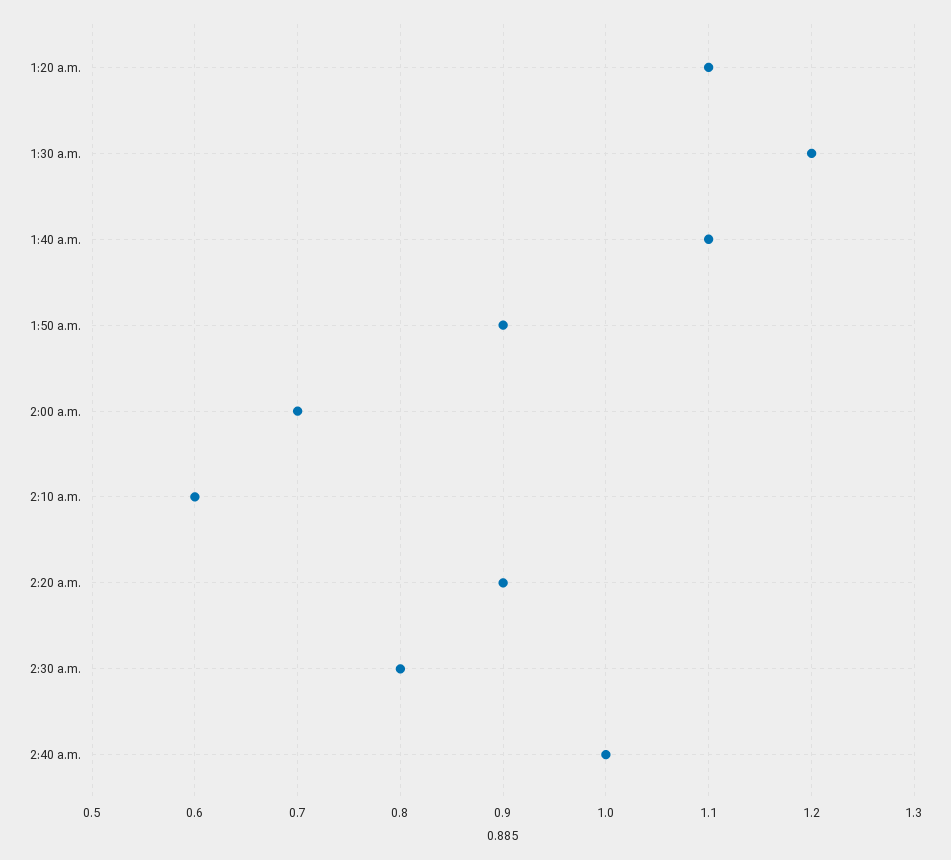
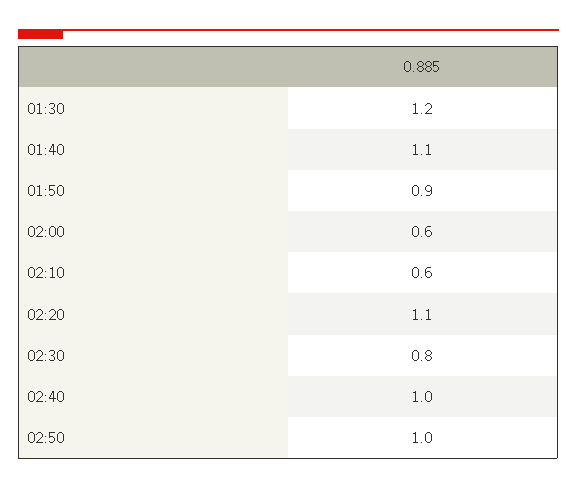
1:20 a.m.: 1.1 -> none
2:00 a.m.: 0.7 -> 0.6
2:20 a.m.: 0.9 -> 1.1
02:50: none -> 1

